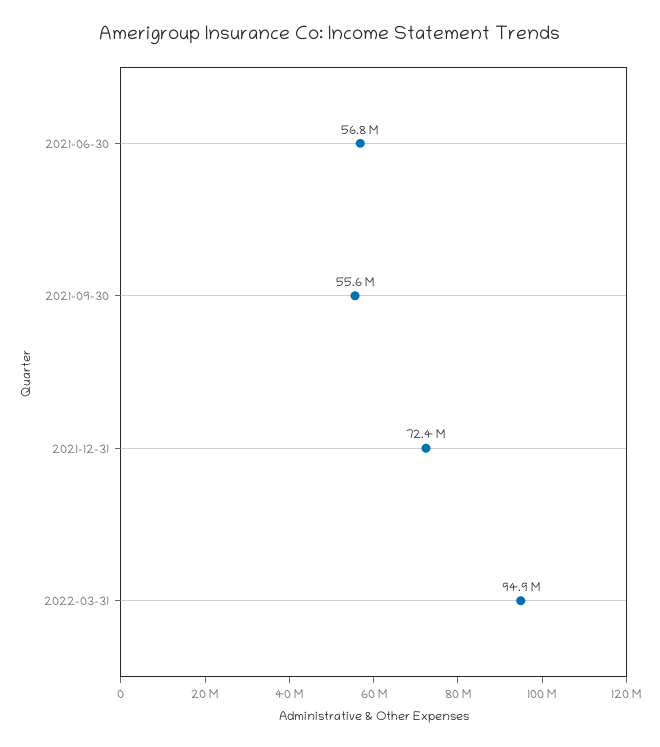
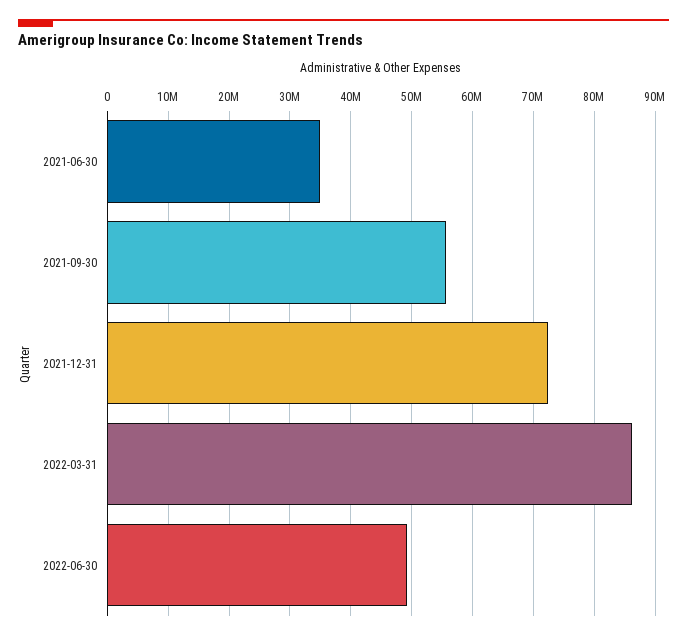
2021-06-30: 56800000 -> 35000000
2022-03-31: 94900000 -> 86000000
2022-06-30: none -> 49000000

